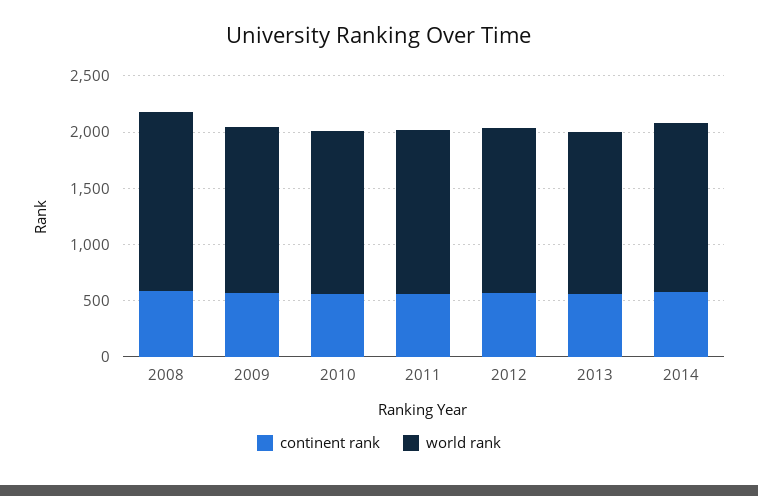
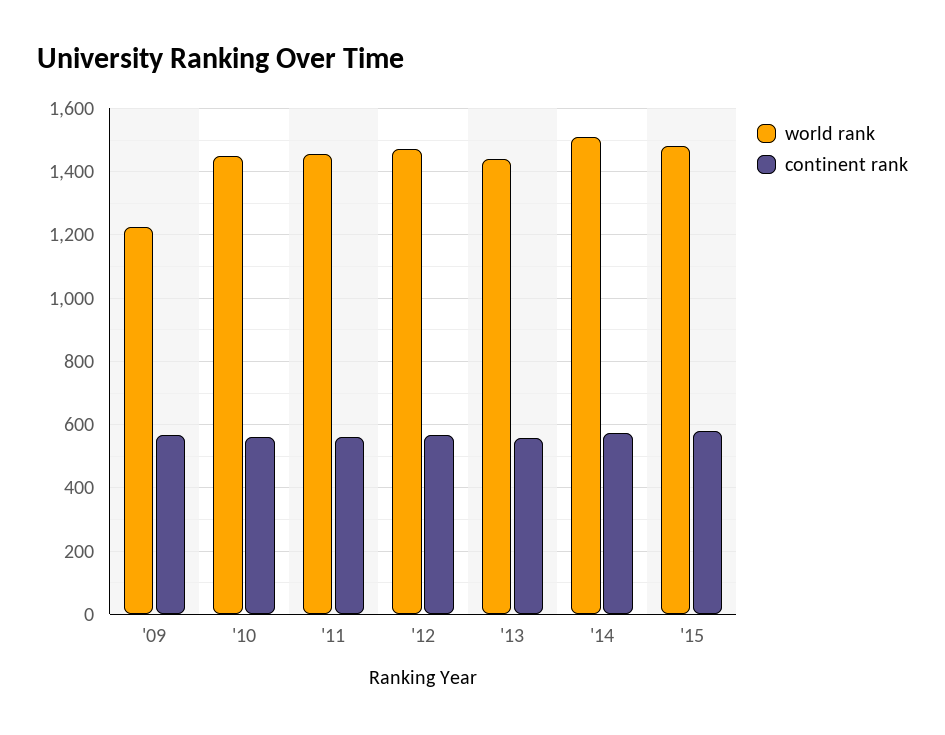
continent rank, 2008: 600 -> none
world rank, 2008: 1600 -> none
world rank, 2009: 1500 -> 1220
world rank, '15: none -> 1480
continent rank, '15: none -> 580

